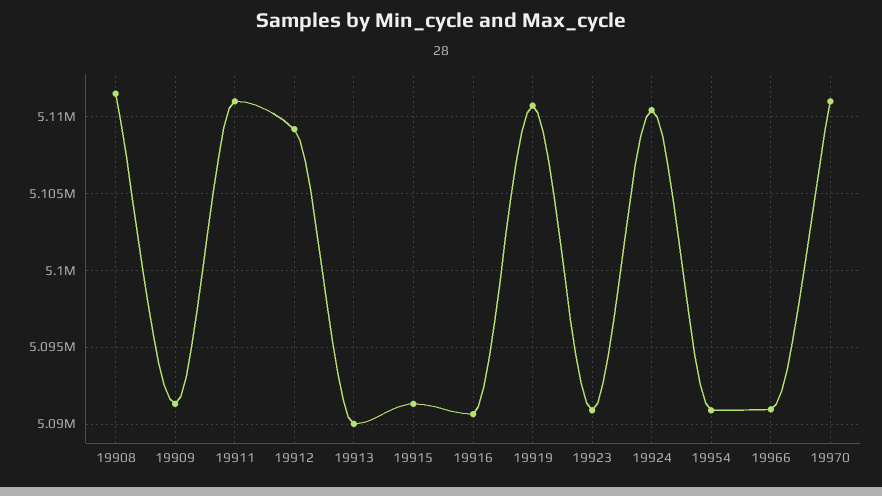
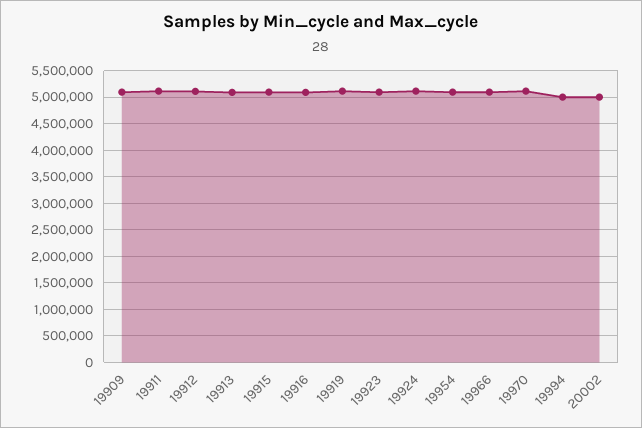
19908: 5111500 -> none
19994: none -> 5000000
20002: none -> 5000000

